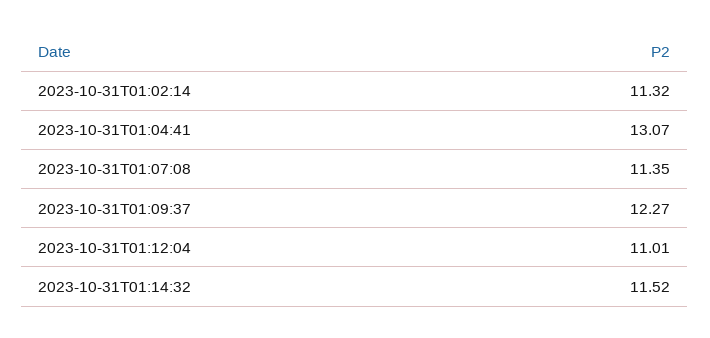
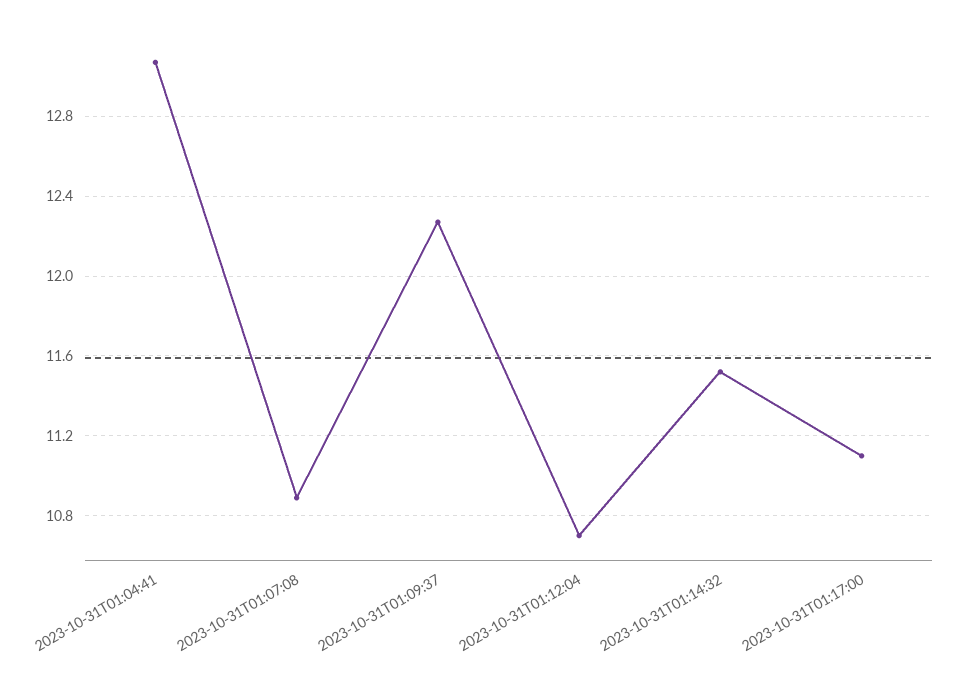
2023-10-31T01:02:14: 11.32 -> none
2023-10-31T01:07:08: 11.35 -> 10.9
2023-10-31T01:12:04: 11.01 -> 10.7
2023-10-31T01:17:00: none -> 11.1

